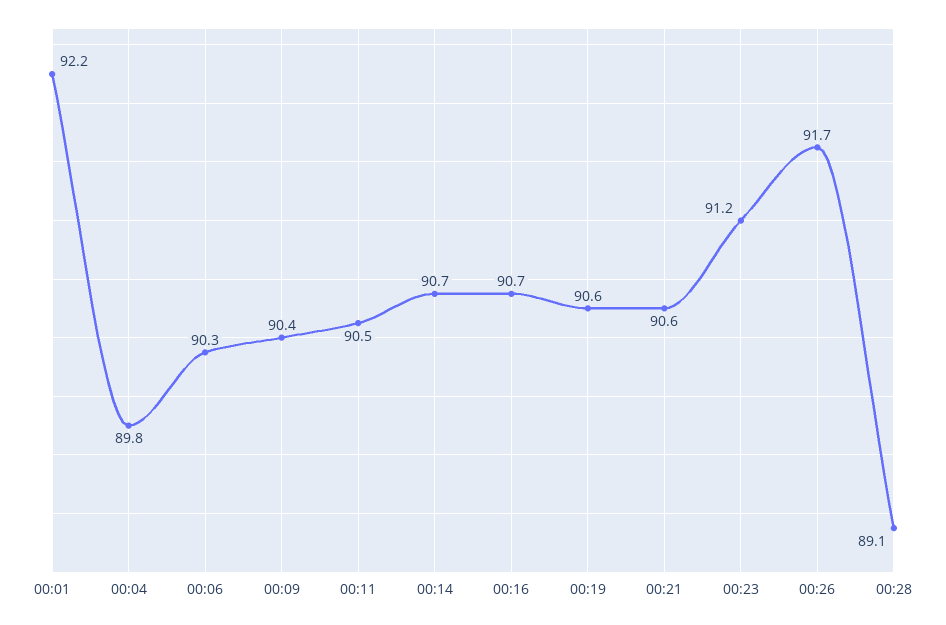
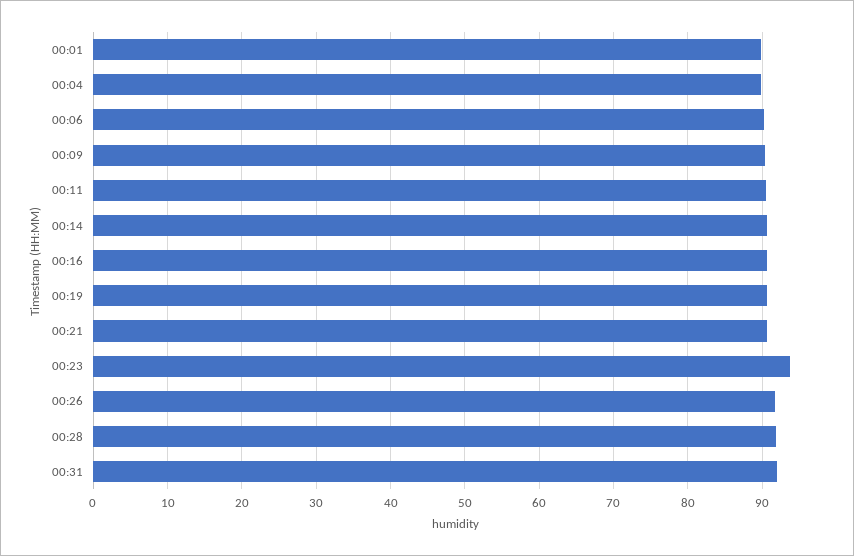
00:01: 92.2 -> 90
00:23: 91.2 -> 94
00:28: 89.1 -> 92
00:31: none -> 92

